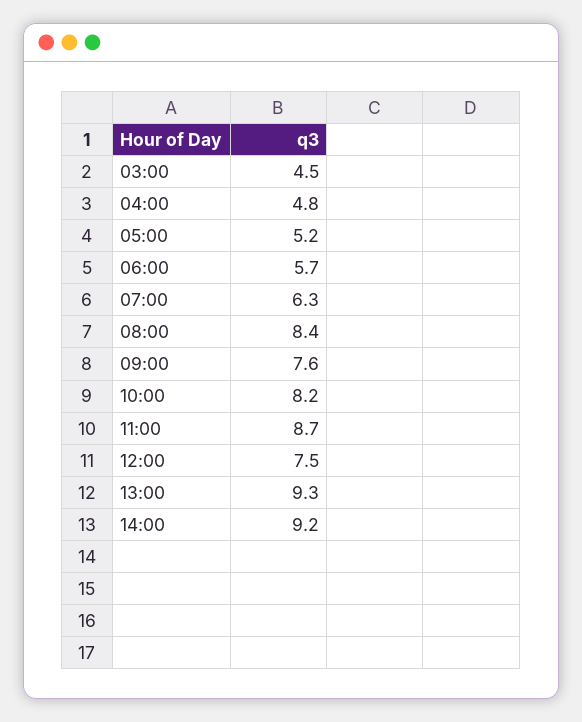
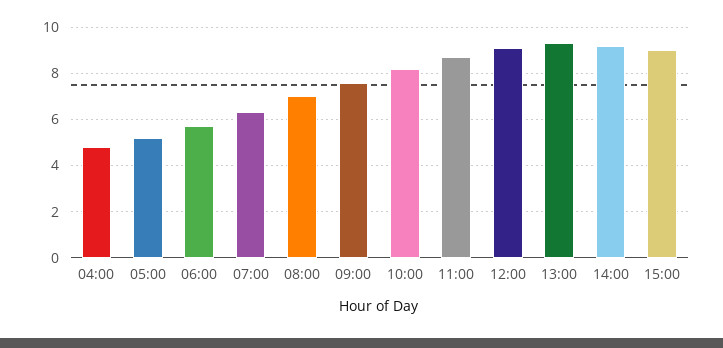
03:00: 4.5 -> none
08:00: 8.4 -> 7
12:00: 7.5 -> 9
15:00: none -> 9

